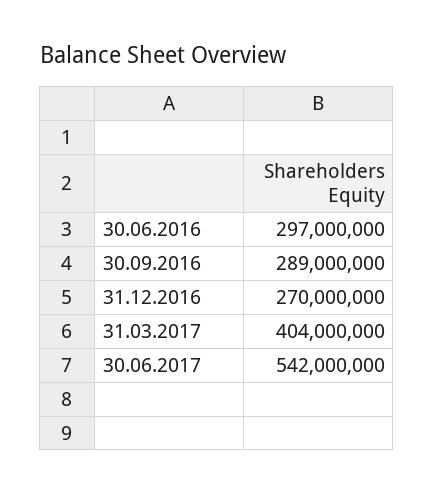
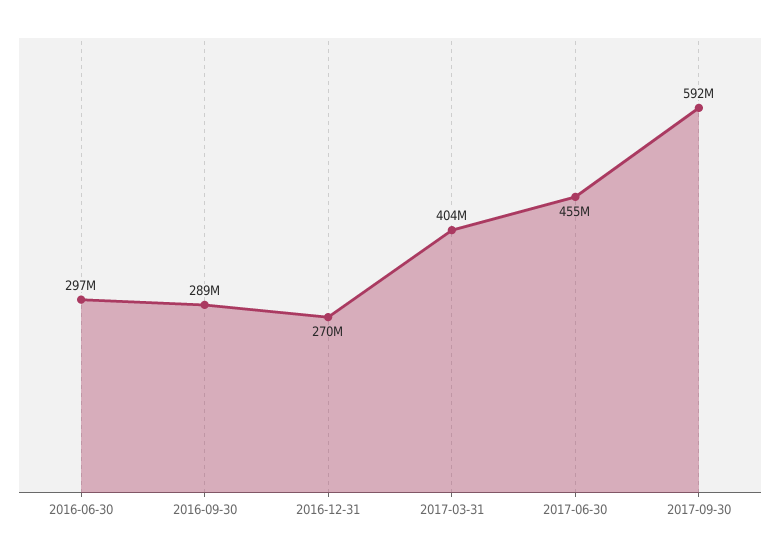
30.06.2017: 542000000 -> 455000000
2017-09-30: none -> 592000000

